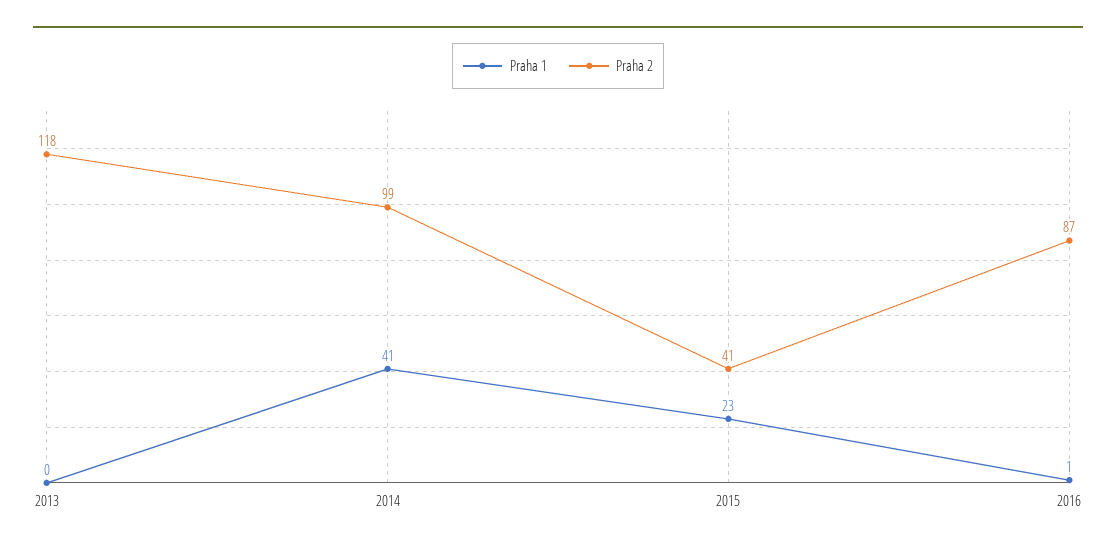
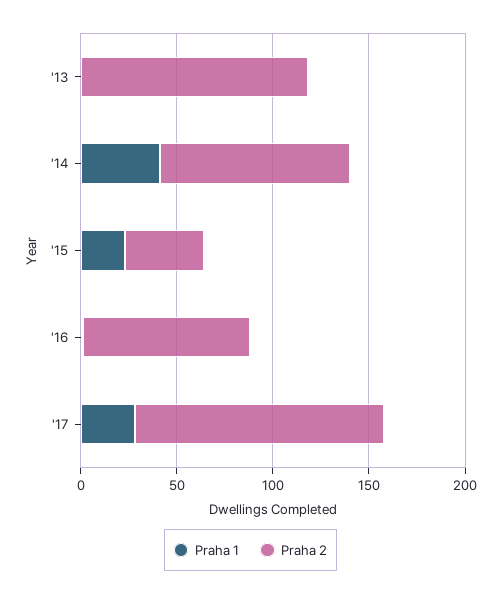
Praha 1, '17: none -> 30
Praha 2, '17: none -> 130

